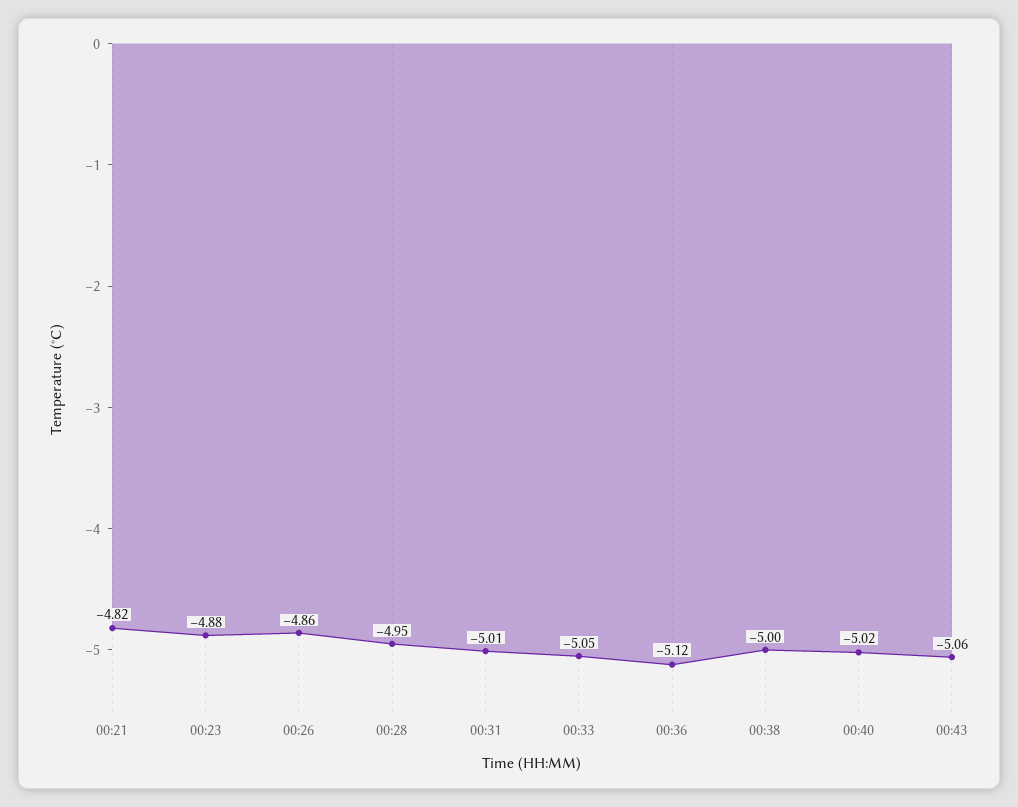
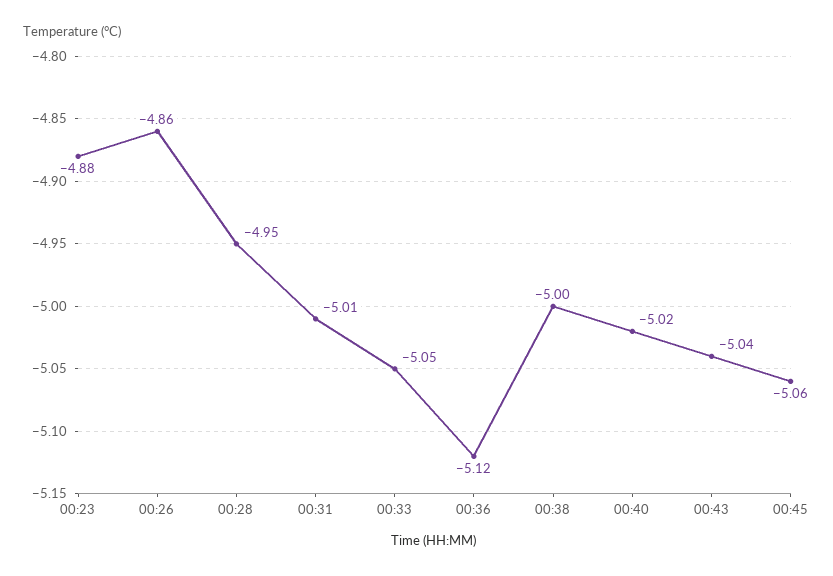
00:21: -4.82 -> none
00:43: -5.06 -> -5.04
00:45: none -> -5.06

